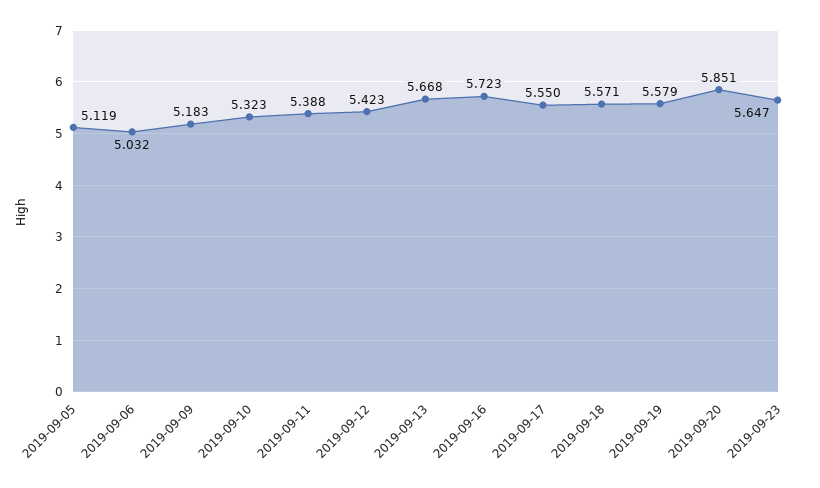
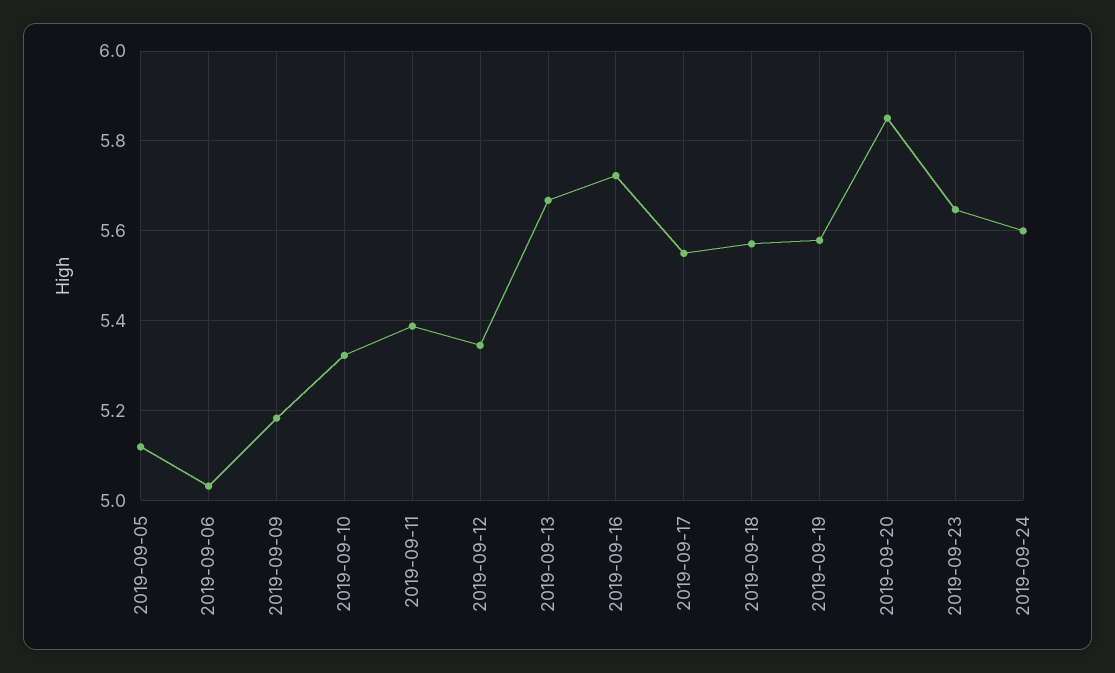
2019-09-12: 5.423 -> 5.34
2019-09-24: none -> 5.6

